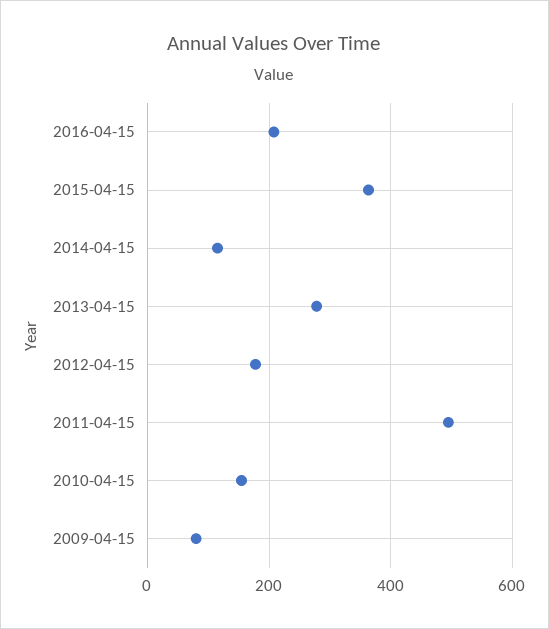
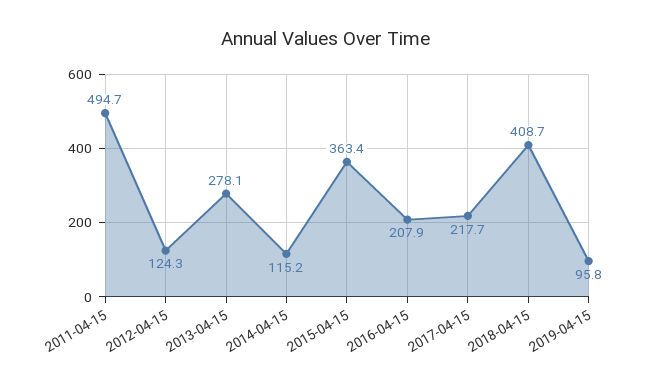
2012-04-15: 180 -> 124.3
2010-04-15: 160 -> none
2009-04-15: 80 -> none
2017-04-15: none -> 217.7
2018-04-15: none -> 408.7
2019-04-15: none -> 95.8

